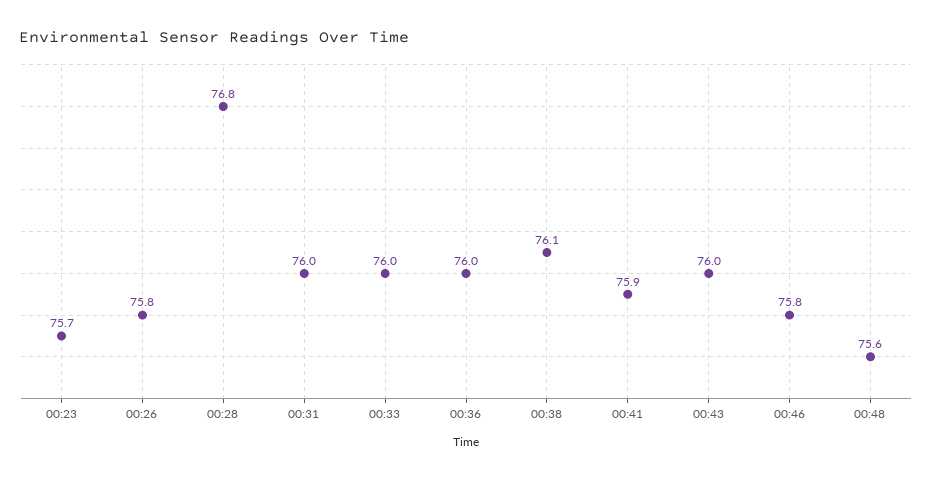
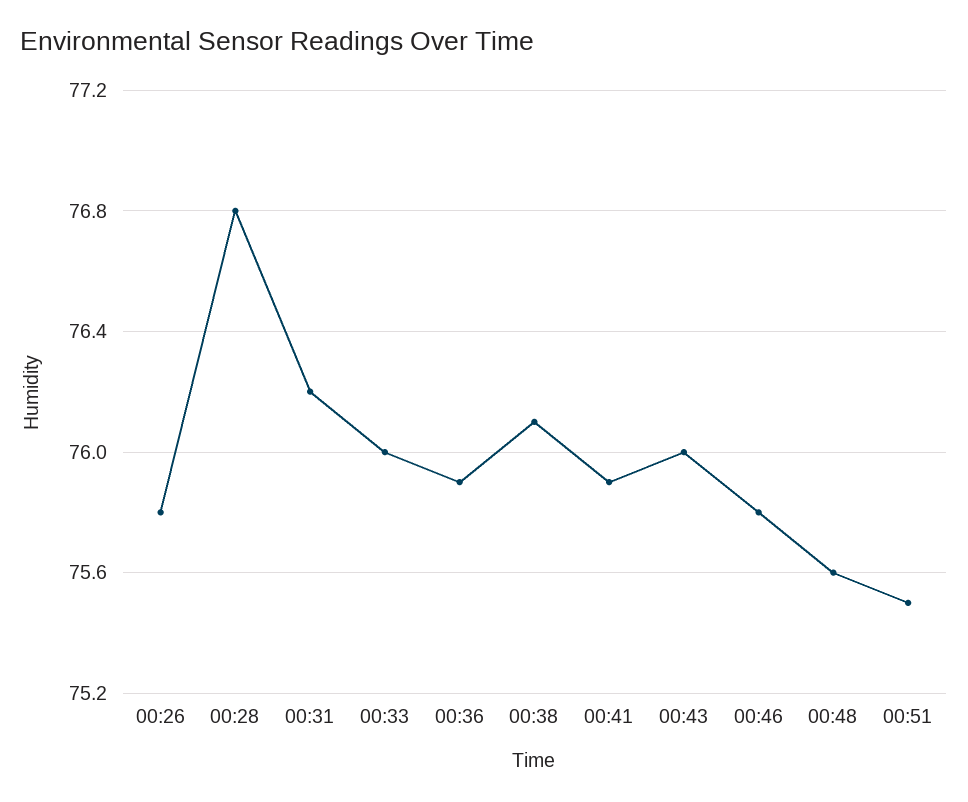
00:23: 75.7 -> none
00:31: 76 -> 76.2
00:36: 76 -> 75.9
00:51: none -> 75.5

